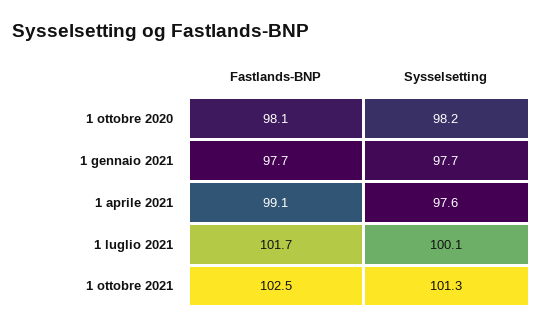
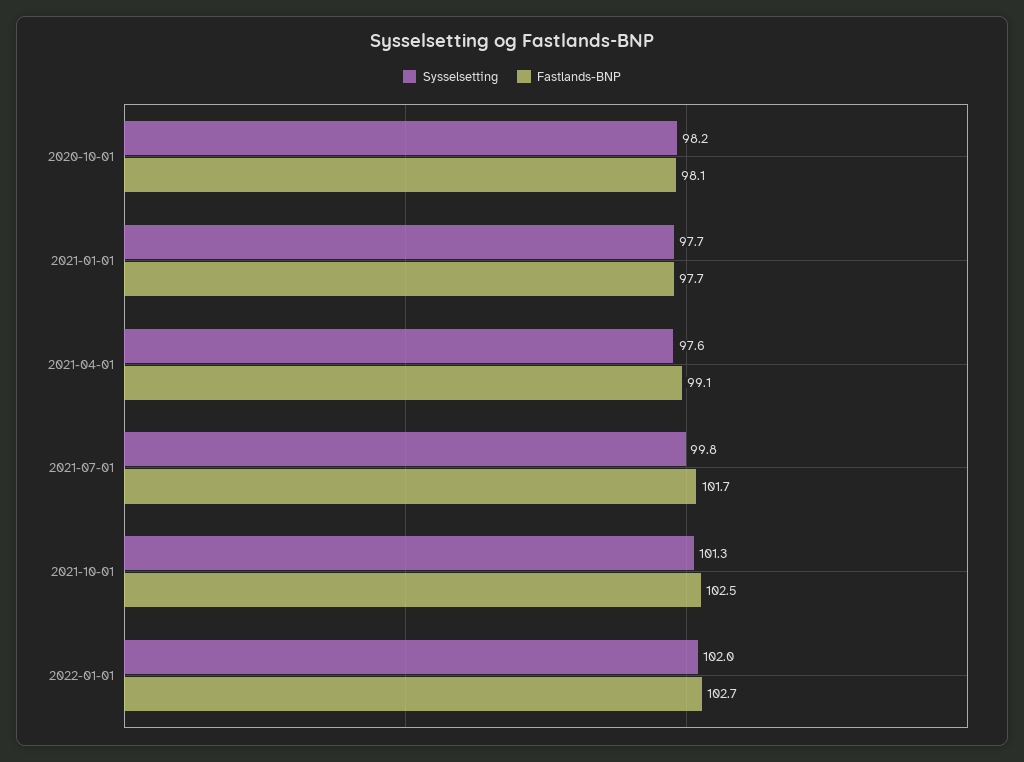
Sysselsetting, 1 luglio 2021: 100.1 -> 99.8
Sysselsetting, 2022-01-01: none -> 102
Fastlands-BNP, 2022-01-01: none -> 102.7

